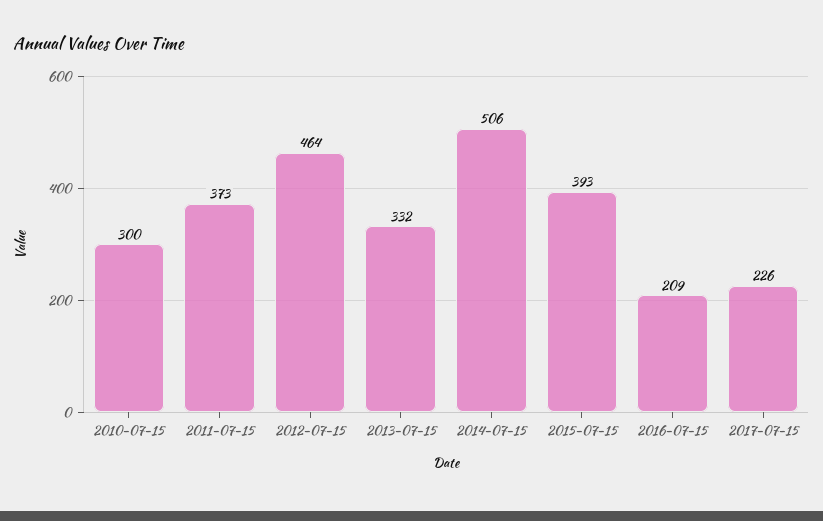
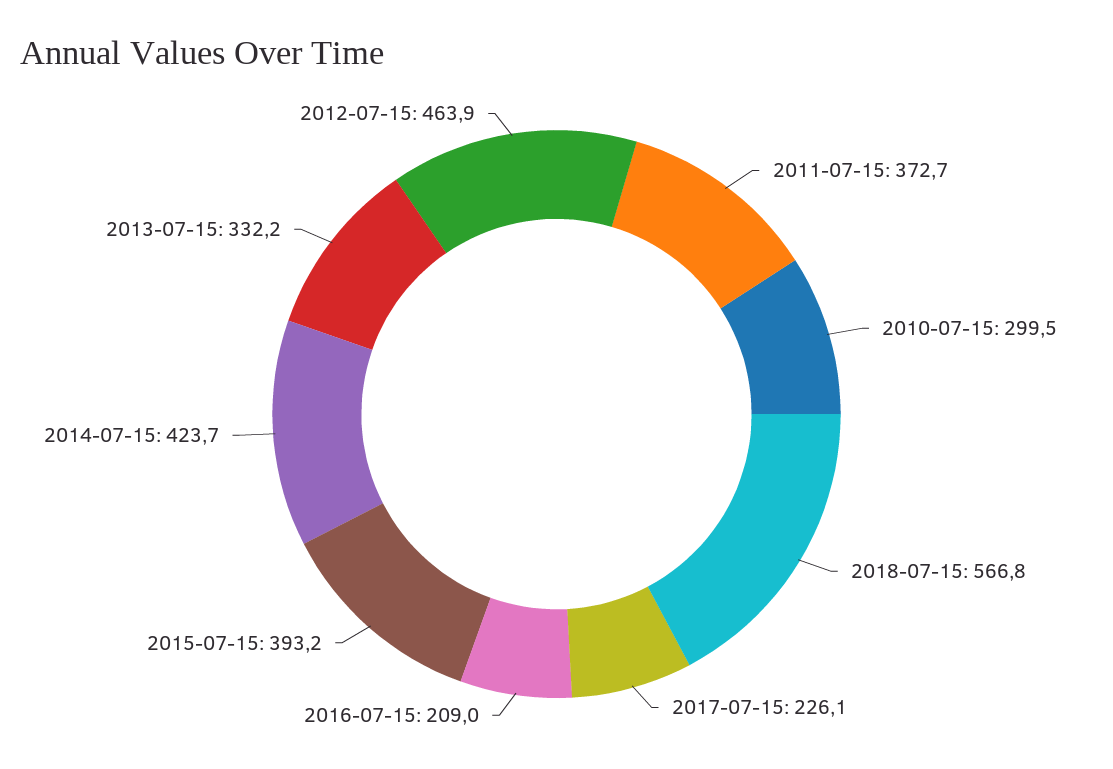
2014-07-15: 506 -> 423.7
2018-07-15: none -> 566.8

